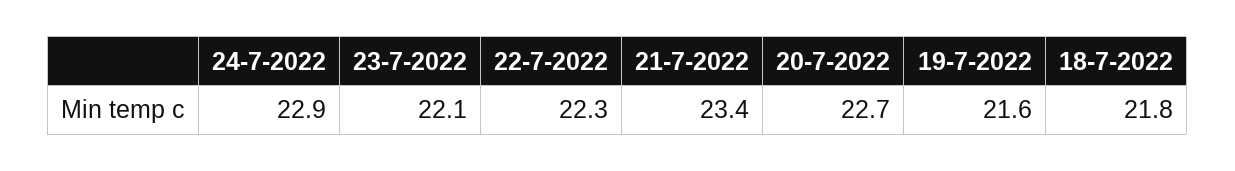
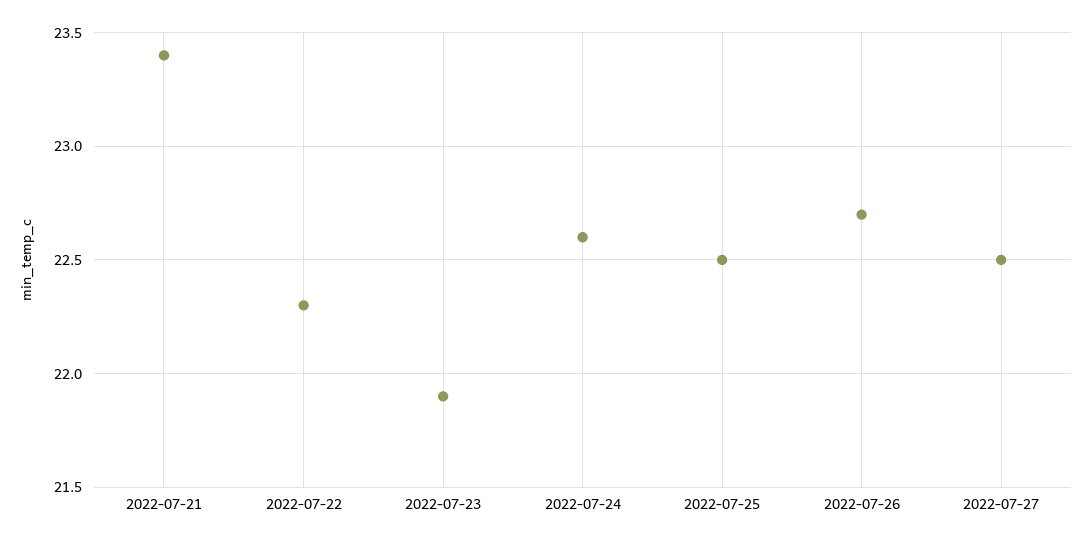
24-7-2022: 22.9 -> 22.6
23-7-2022: 22.1 -> 21.9
20-7-2022: 22.7 -> none
19-7-2022: 21.6 -> none
18-7-2022: 21.8 -> none
2022-07-25: none -> 22.5
2022-07-26: none -> 22.7
2022-07-27: none -> 22.5

